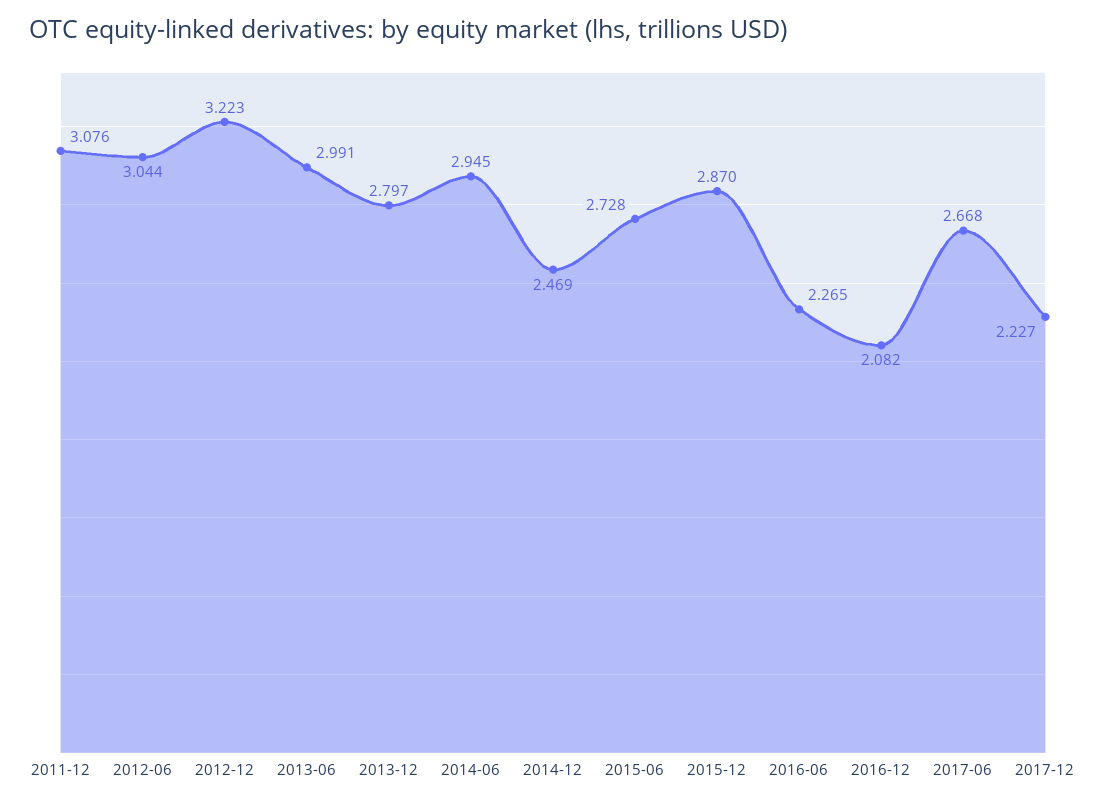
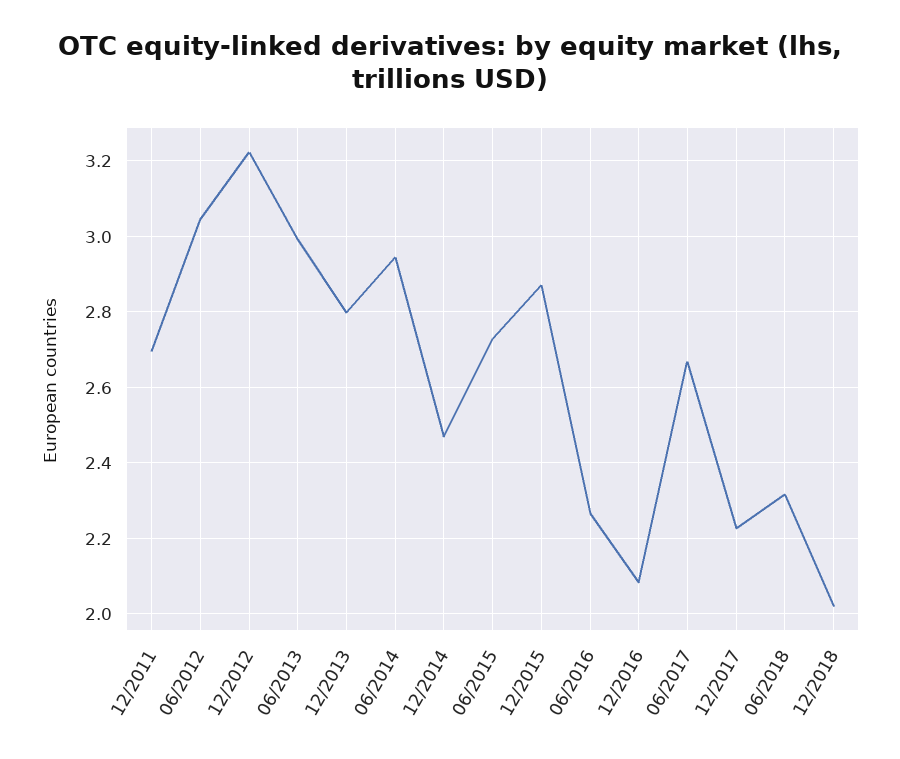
2011-12: 3.076 -> 2.7
06/2018: none -> 2.32
12/2018: none -> 2.02

